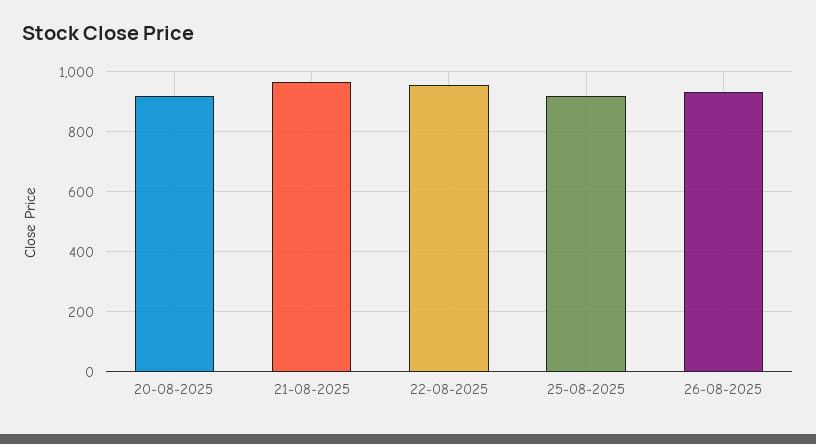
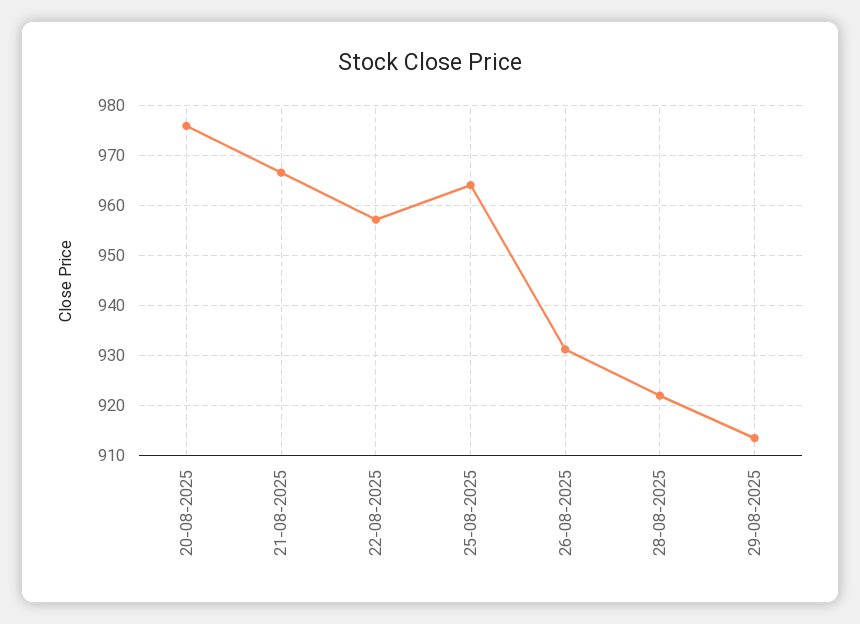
20-08-2025: 920 -> 976
25-08-2025: 920 -> 964
28-08-2025: none -> 922
29-08-2025: none -> 914

